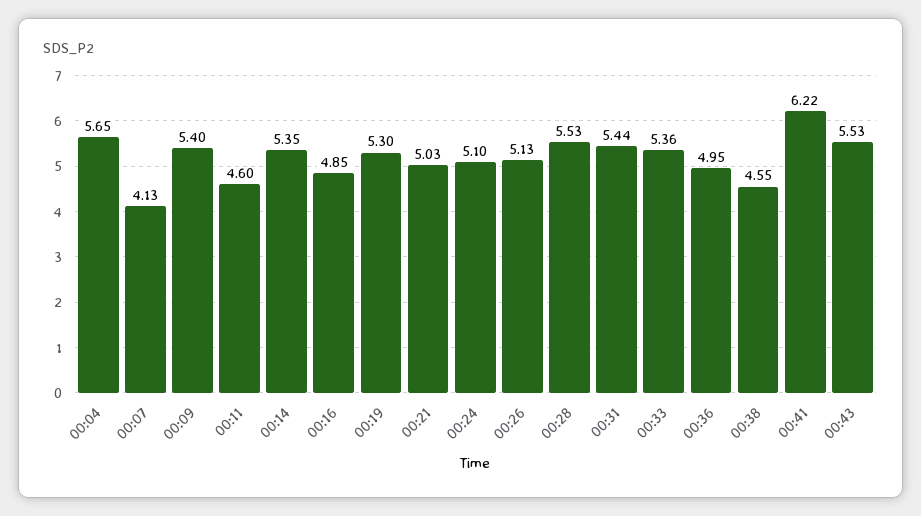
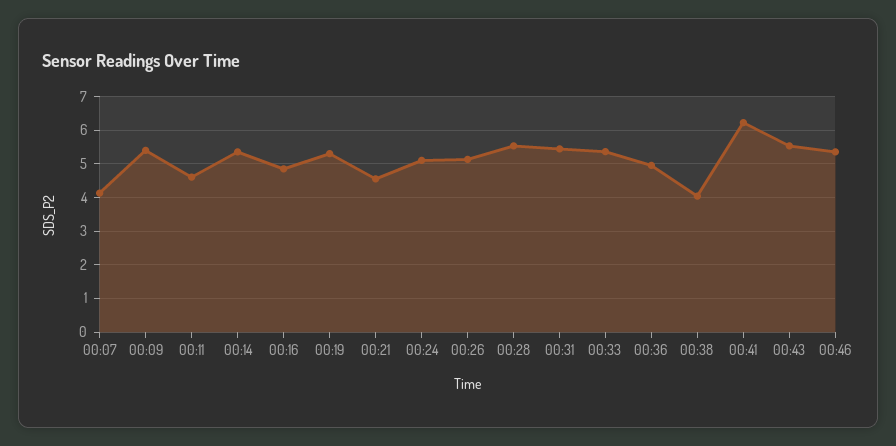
00:04: 5.65 -> none
00:21: 5.03 -> 4.6
00:38: 4.55 -> 4
00:46: none -> 5.4

